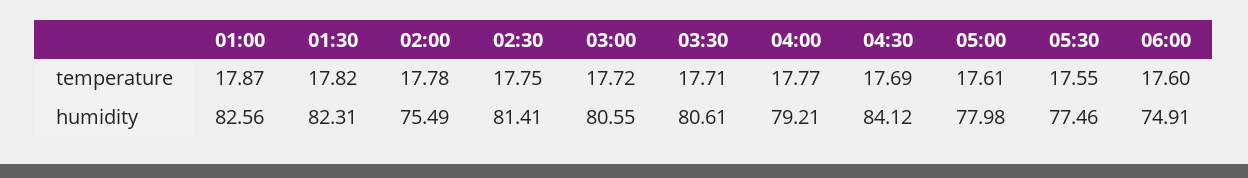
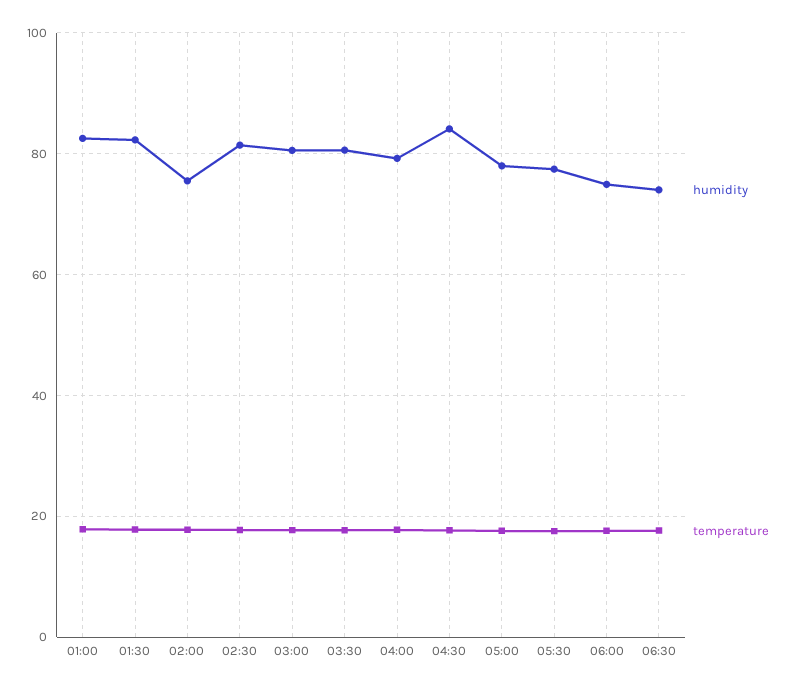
humidity, 06:30: none -> 74
temperature, 06:30: none -> 18

